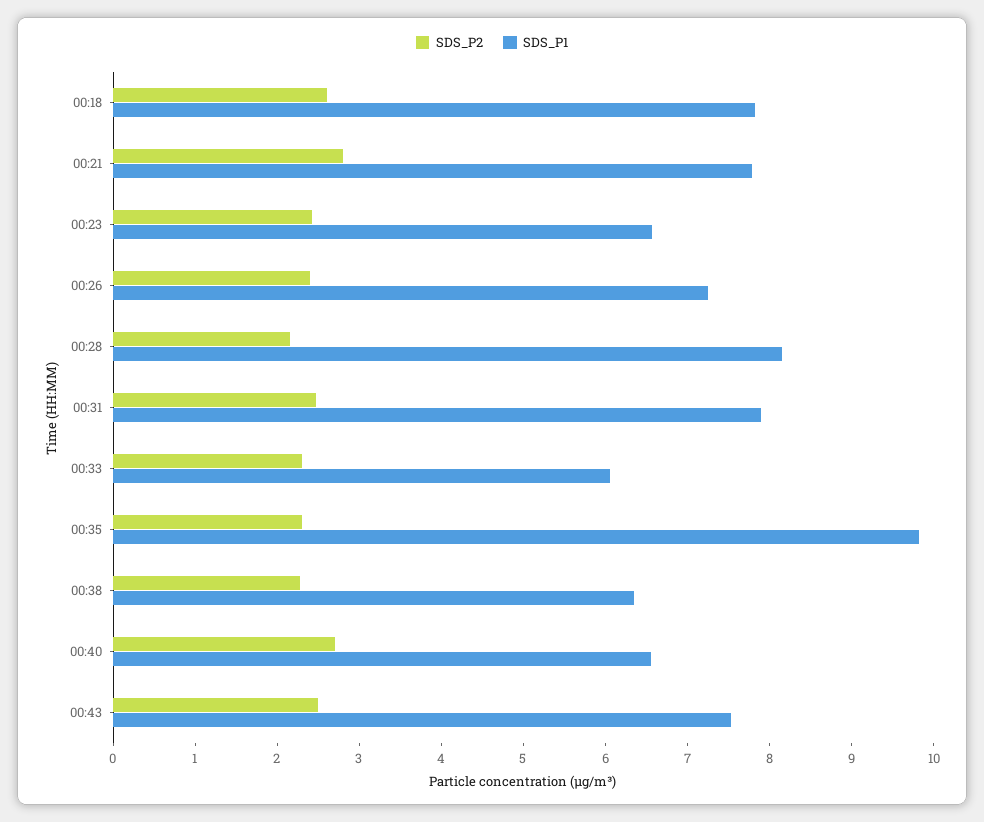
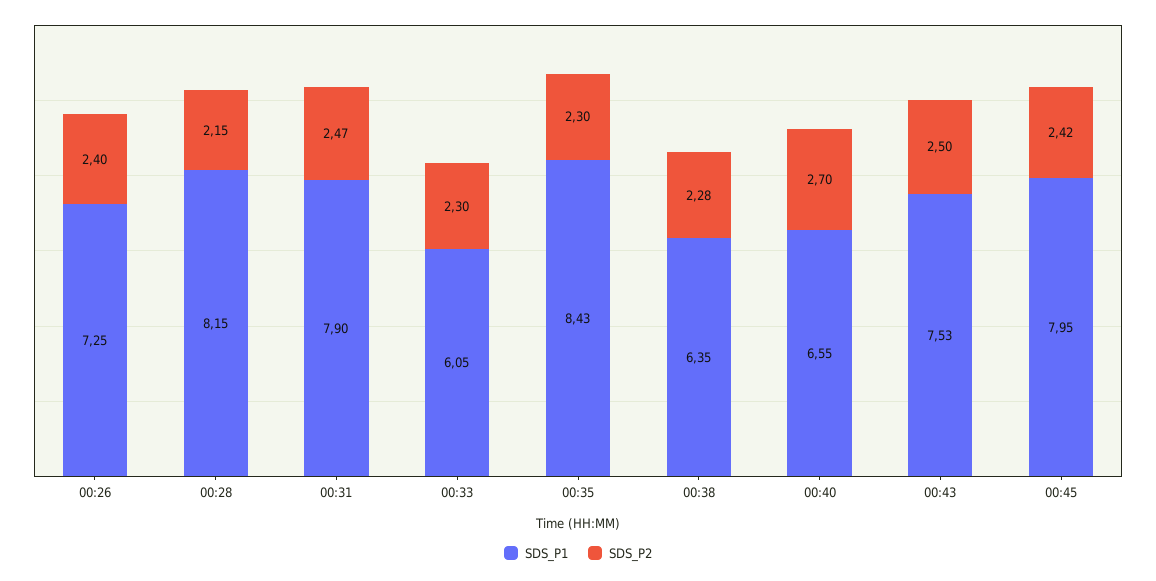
SDS_P2, 00:18: 2.6 -> none
SDS_P1, 00:18: 7.8 -> none
SDS_P2, 00:21: 2.8 -> none
SDS_P1, 00:21: 7.8 -> none
SDS_P2, 00:23: 2.4 -> none
SDS_P1, 00:23: 6.6 -> none
SDS_P1, 00:35: 9.8 -> 8.43
SDS_P1, 00:45: none -> 7.95
SDS_P2, 00:45: none -> 2.42

